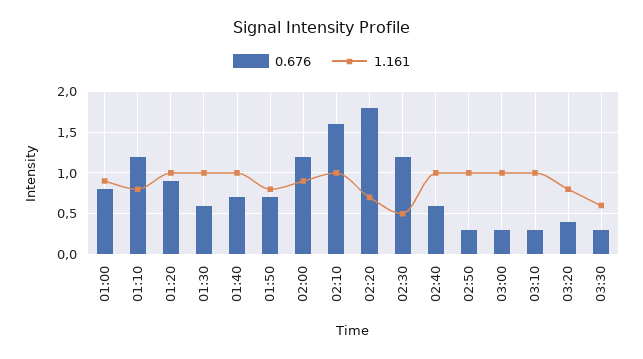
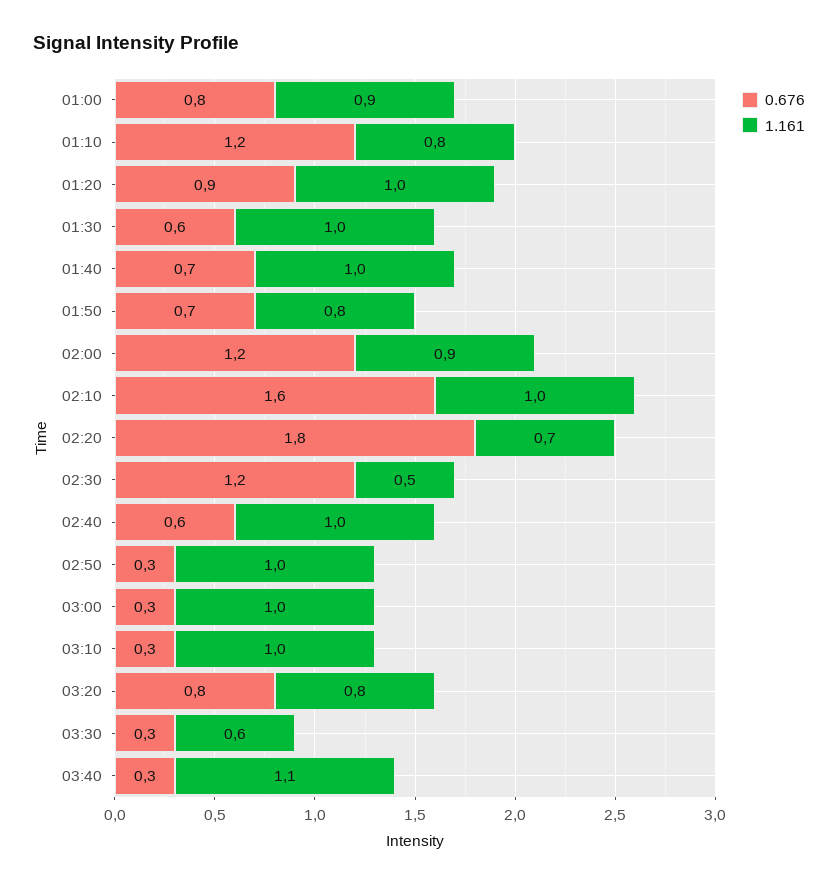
0.676, 03:20: 0.4 -> 0.8
0.676, 03:40: none -> 0.3
1.161, 03:40: none -> 1.1

